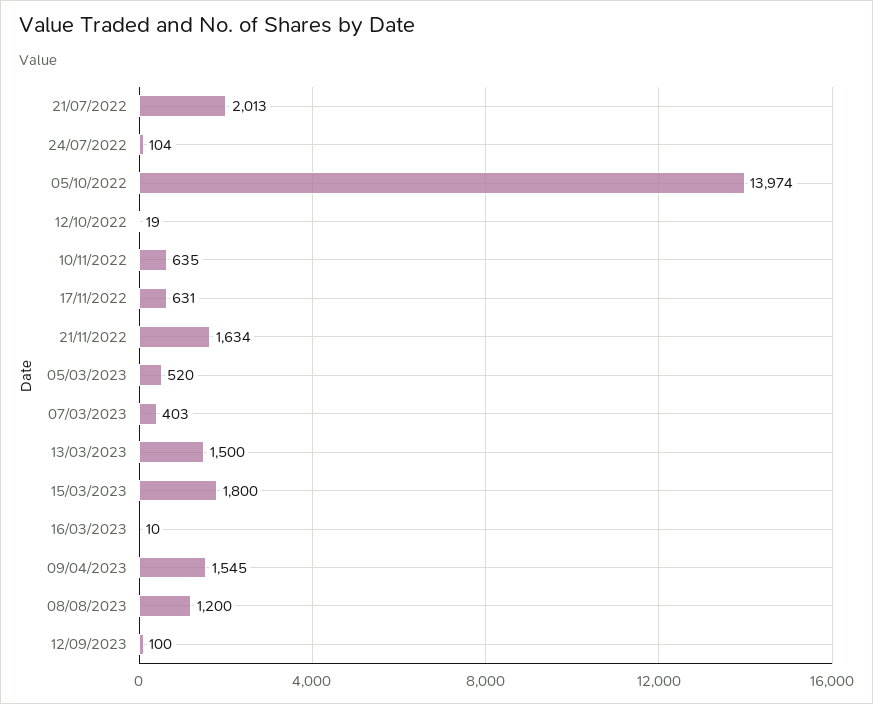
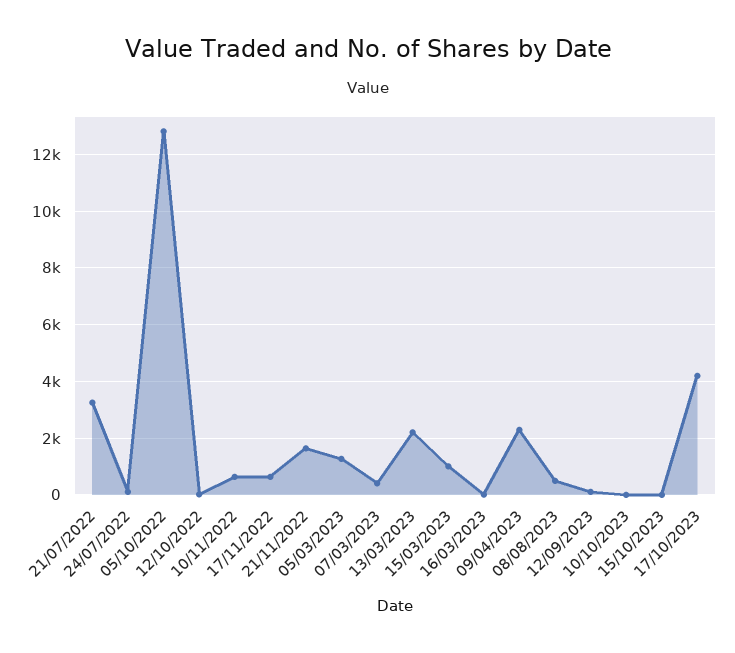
21/07/2022: 2013 -> 3250
05/10/2022: 13974 -> 12750
05/03/2023: 520 -> 1250
13/03/2023: 1500 -> 2250
15/03/2023: 1800 -> 1000
09/04/2023: 1545 -> 2250
08/08/2023: 1200 -> 500
10/10/2023: none -> 0
15/10/2023: none -> 0
17/10/2023: none -> 4250

